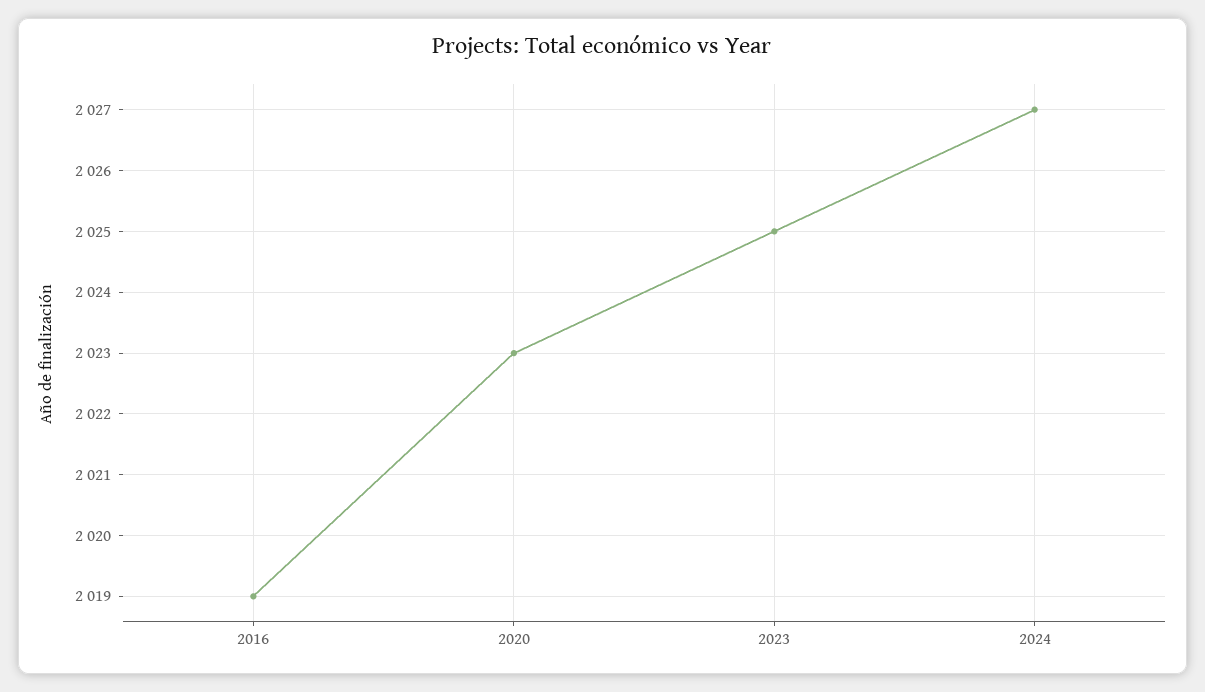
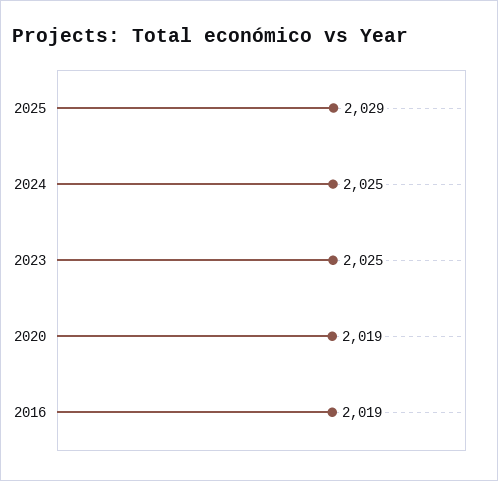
2020: 2023 -> 2019
2024: 2027 -> 2025
2025: none -> 2029

